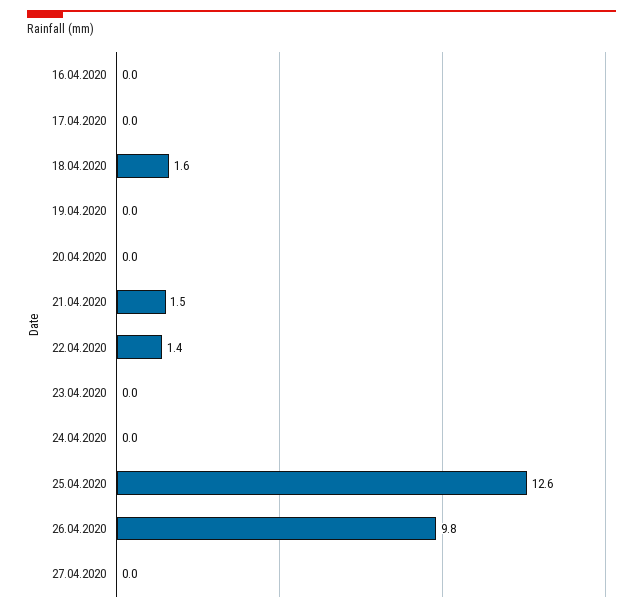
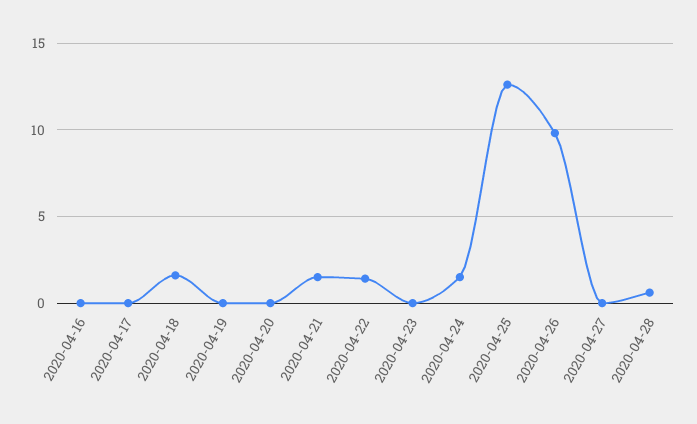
24.04.2020: 0 -> 1.5
2020-04-28: none -> 0.5

